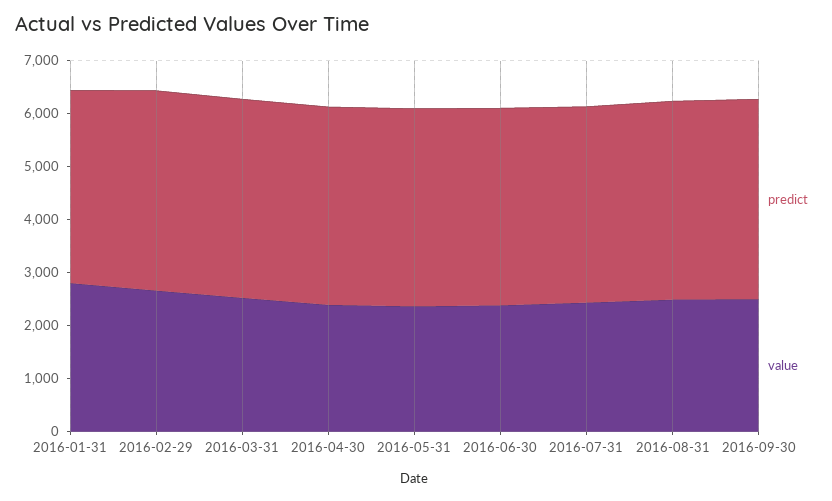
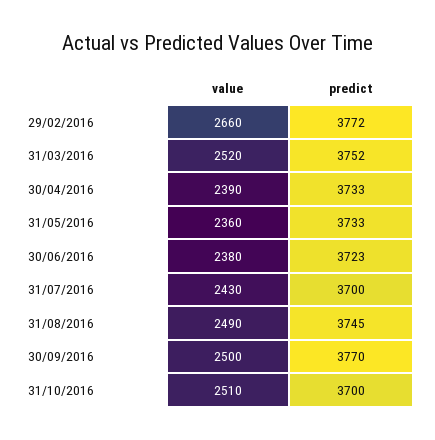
predict, 2016-01-31: 3600 -> none
value, 2016-01-31: 2800 -> none
value, 31/10/2016: none -> 2510
predict, 31/10/2016: none -> 3700

